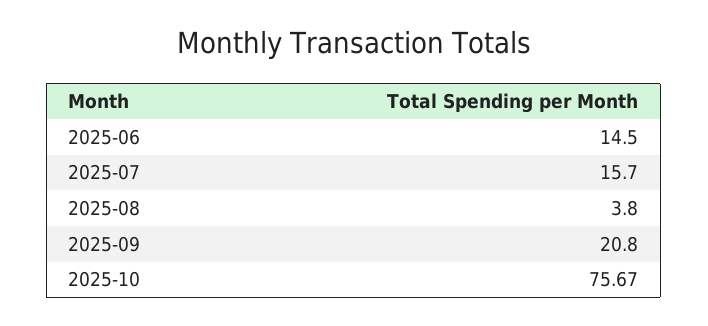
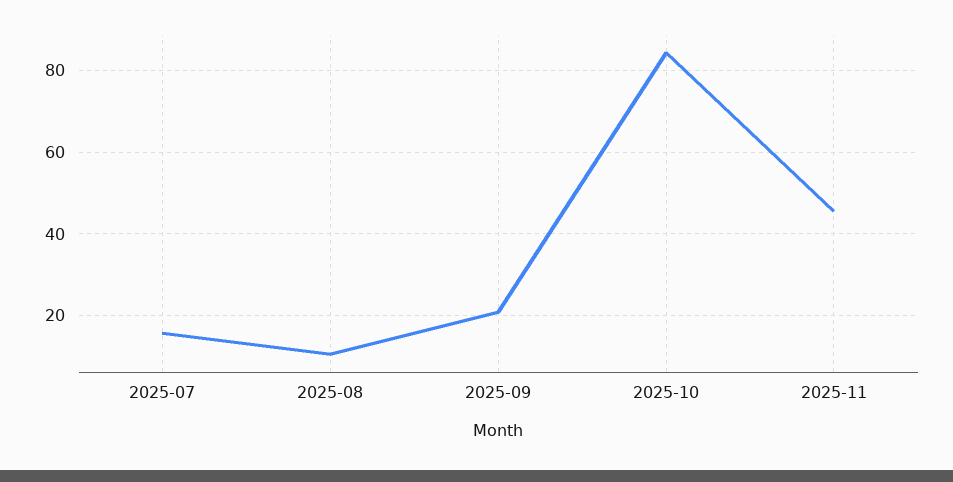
2025-06: 14.5 -> none
2025-08: 3.8 -> 10
2025-10: 75.67 -> 84
2025-11: none -> 46

